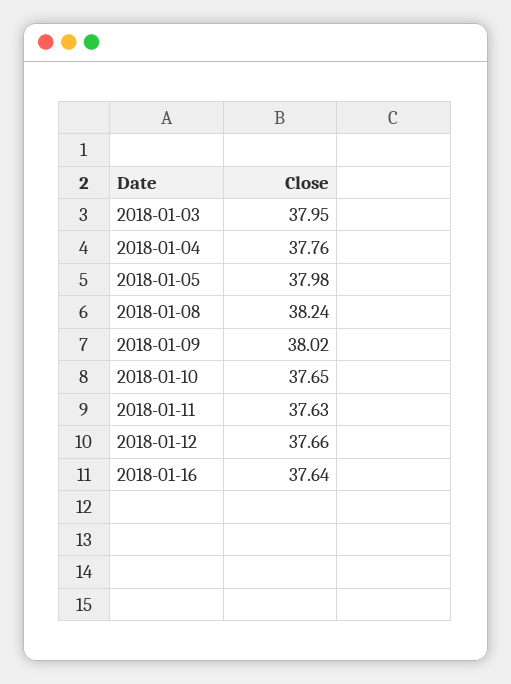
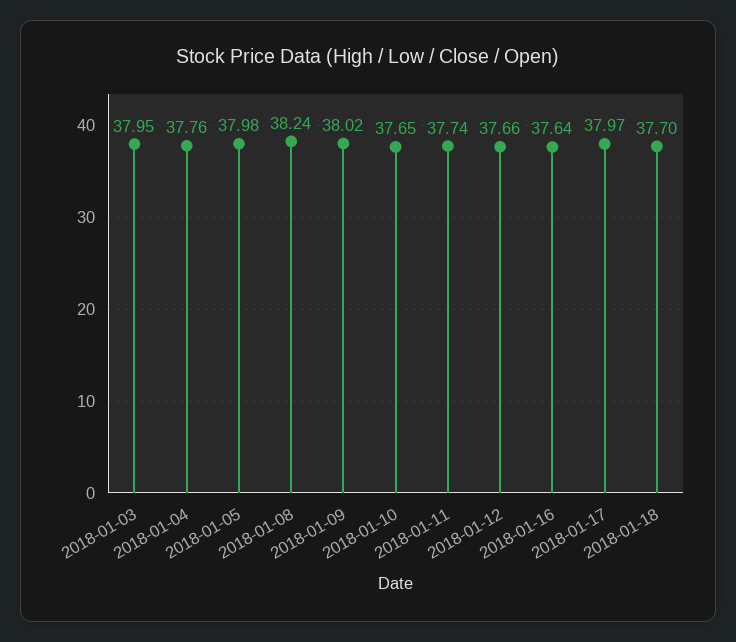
2018-01-11: 37.63 -> 37.74
2018-01-17: none -> 37.97
2018-01-18: none -> 37.7

